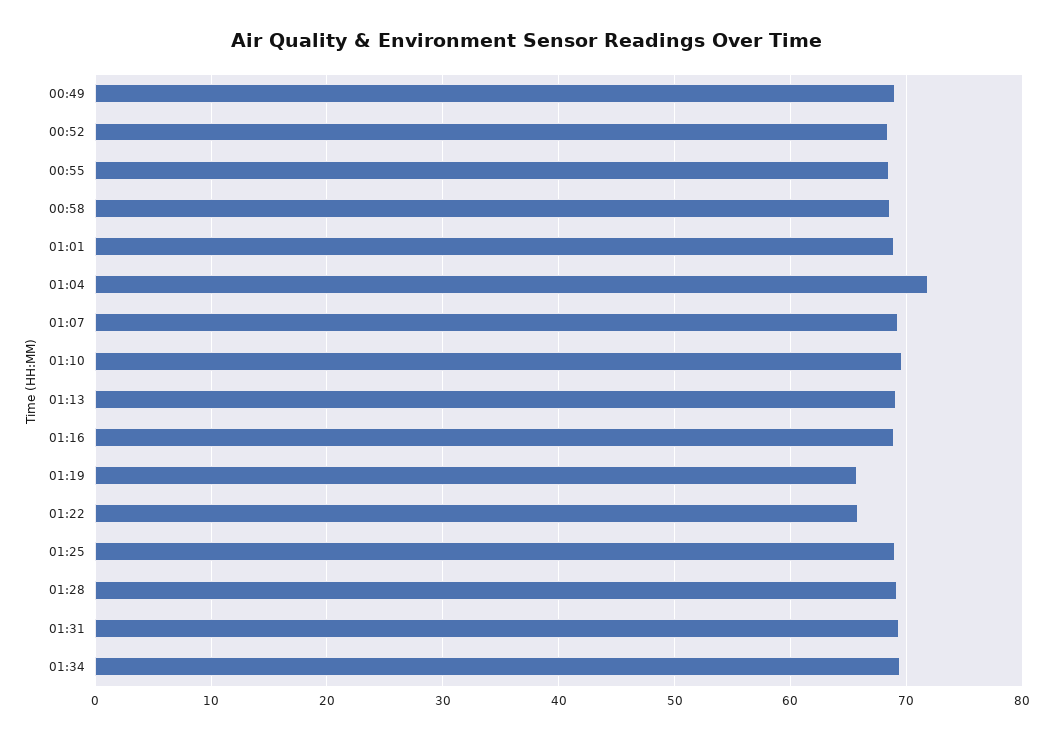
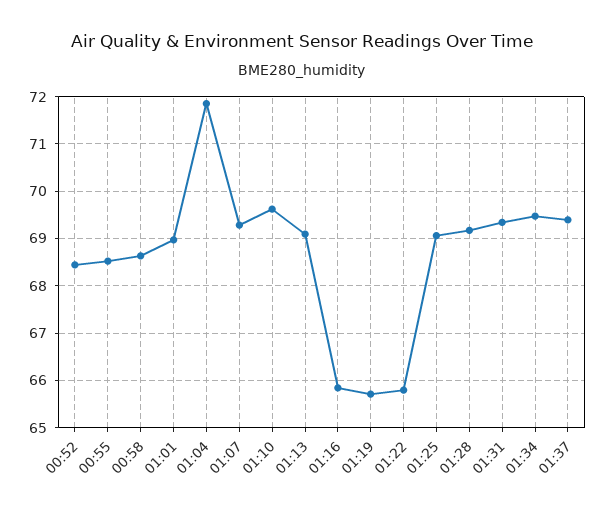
00:49: 69 -> none
01:16: 69 -> 65.8
01:37: none -> 69.4

